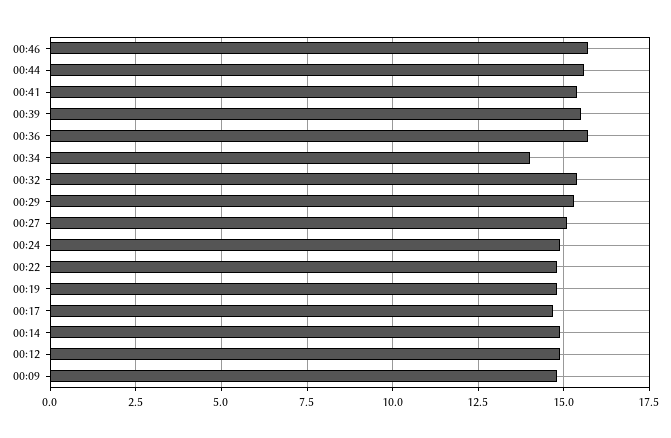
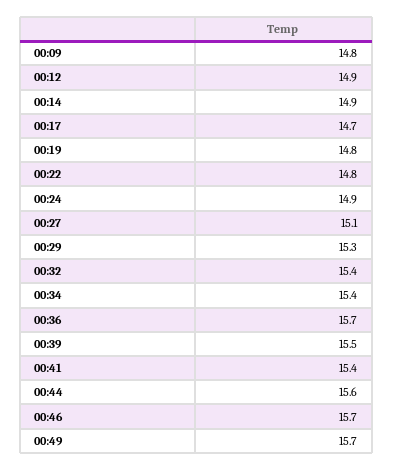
00:34: 14 -> 15.4
00:49: none -> 15.7

